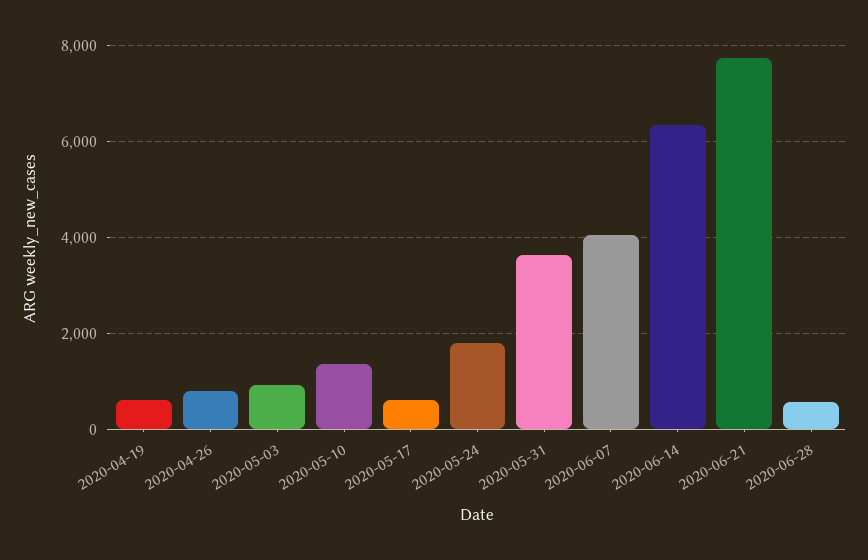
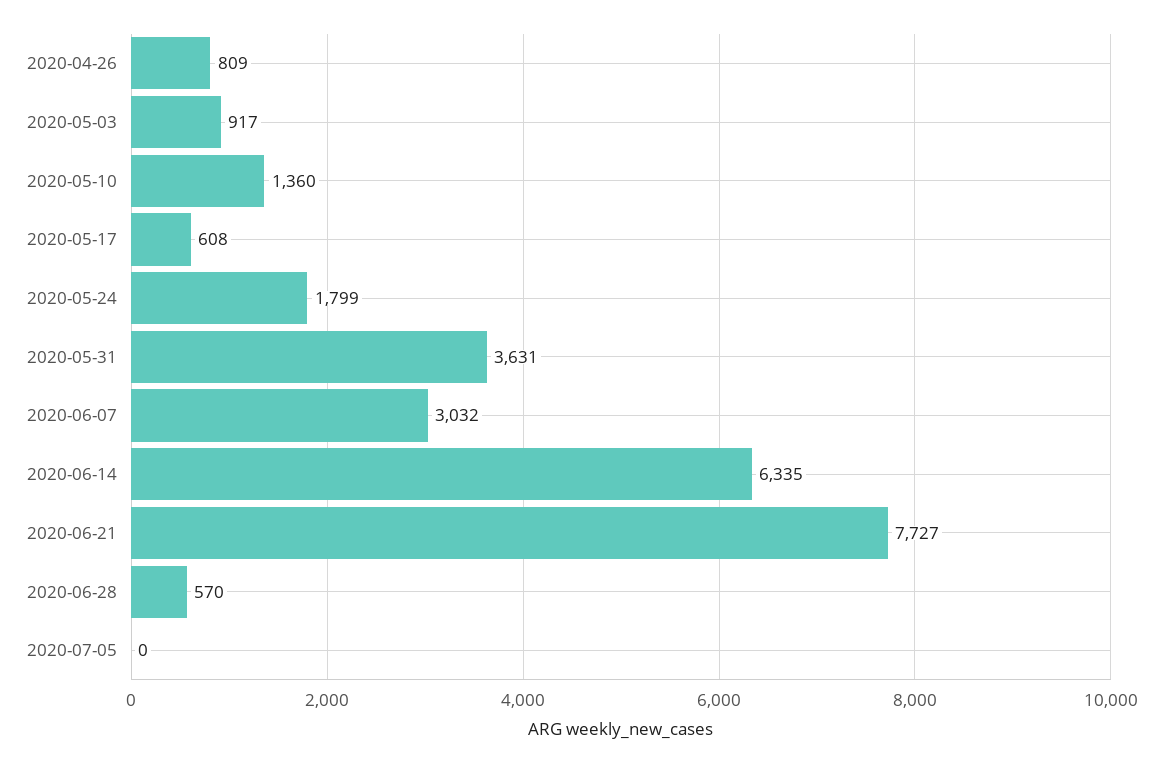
2020-04-19: 600 -> none
2020-06-07: 4000 -> 3032
2020-07-05: none -> 0

